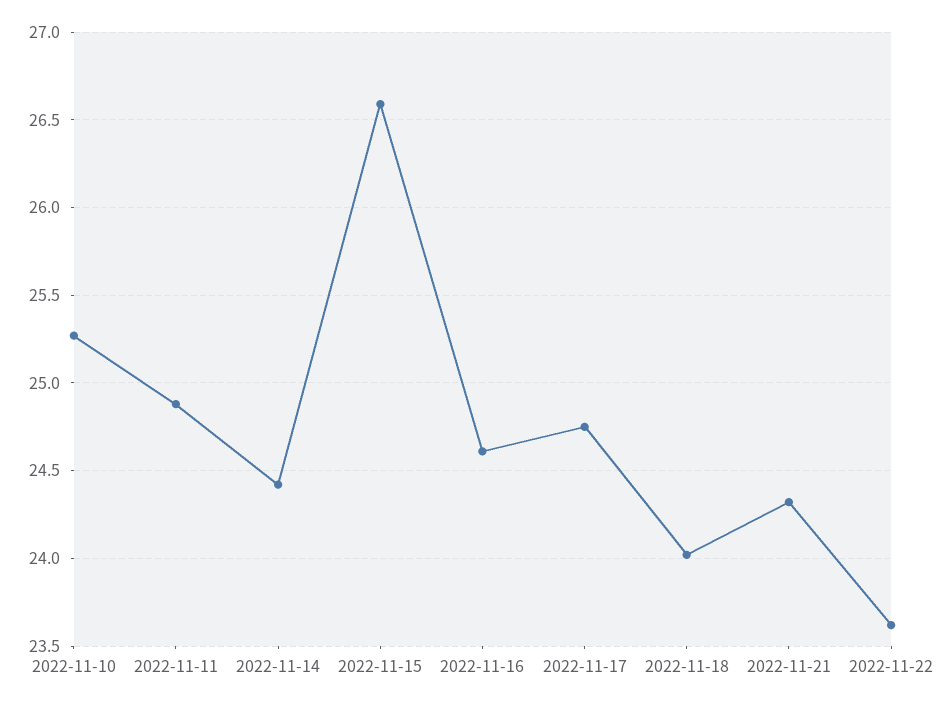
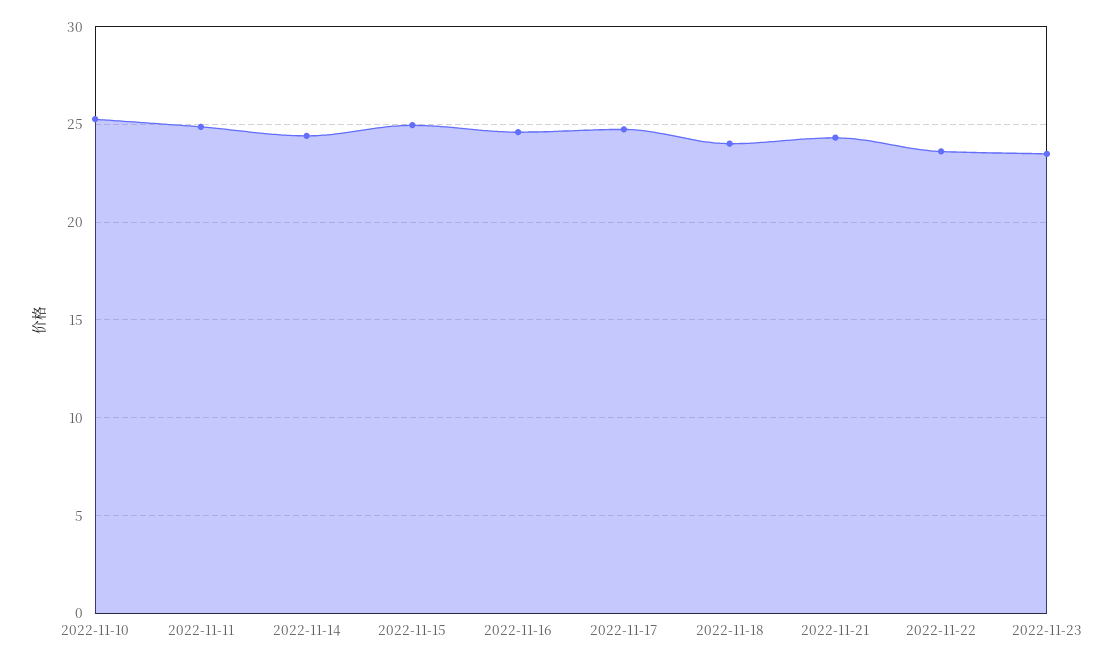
2022-11-15: 26.6 -> 25
2022-11-23: none -> 23.5

